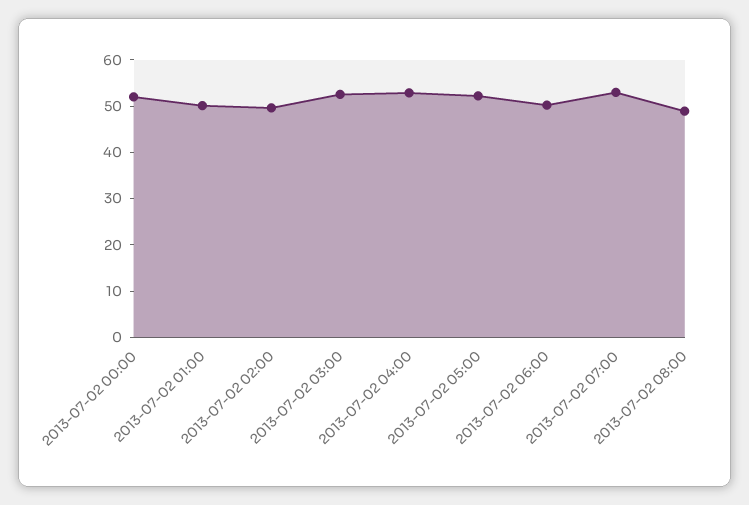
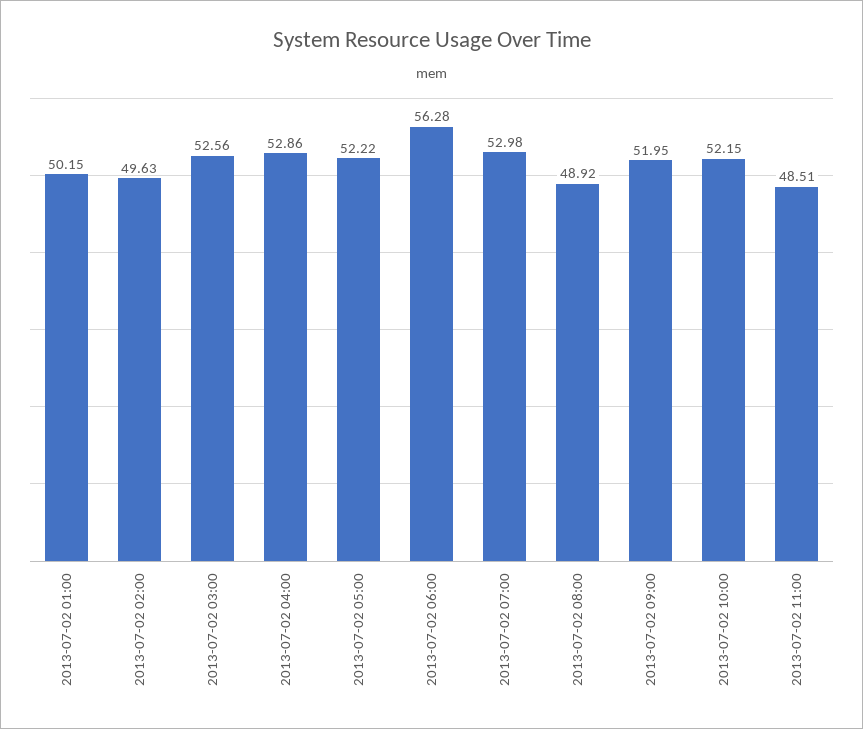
2013-07-02 00:00: 52 -> none
2013-07-02 06:00: 50 -> 56.28
2013-07-02 09:00: none -> 51.95
2013-07-02 10:00: none -> 52.15
2013-07-02 11:00: none -> 48.51

